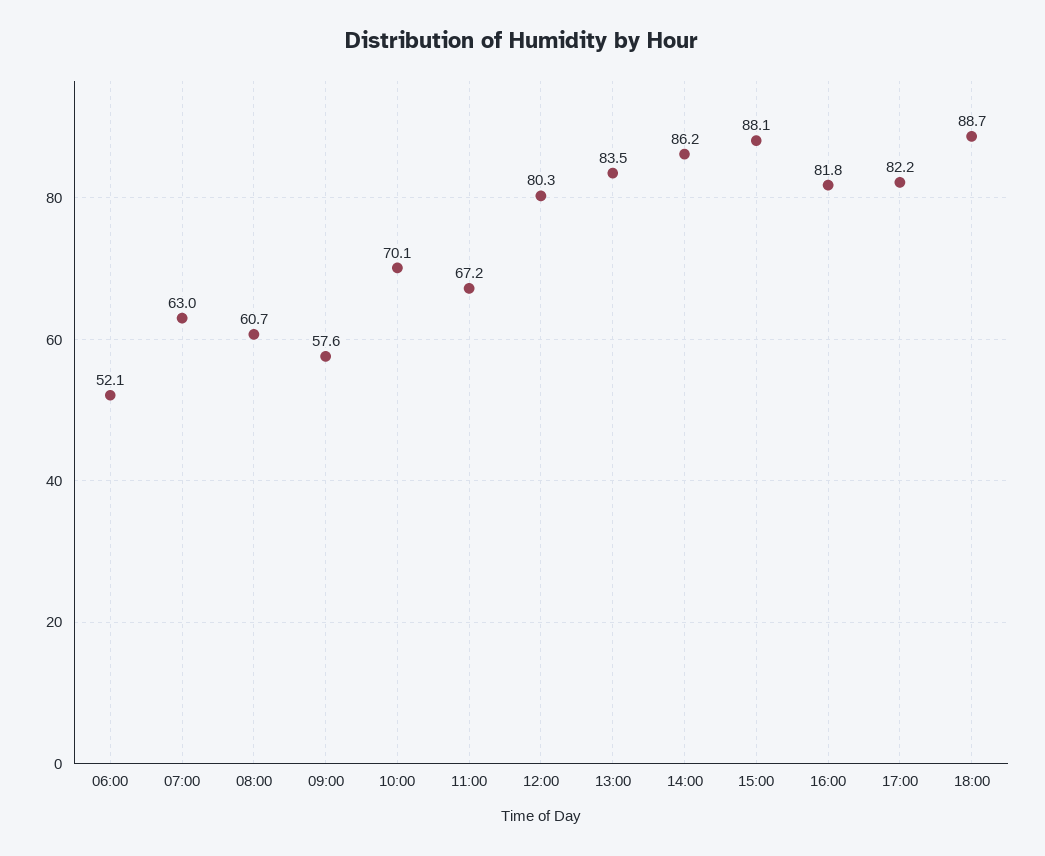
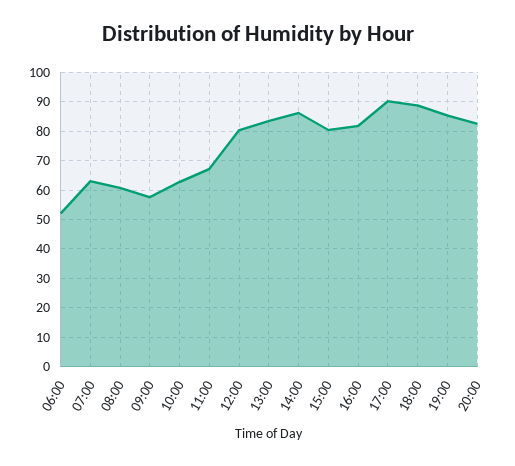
10:00: 70.1 -> 62.5
15:00: 88.1 -> 80
17:00: 82.2 -> 90
19:00: none -> 85
20:00: none -> 82.5

